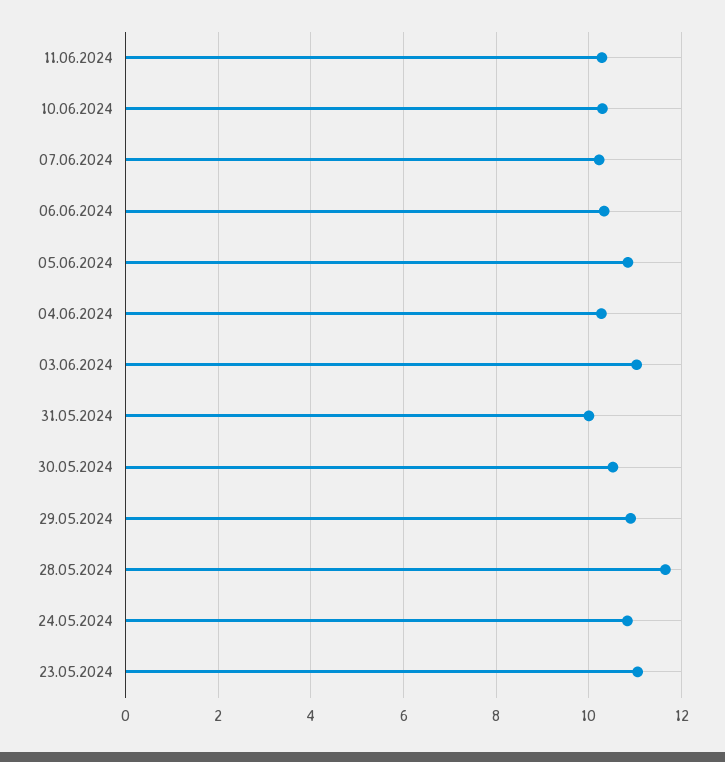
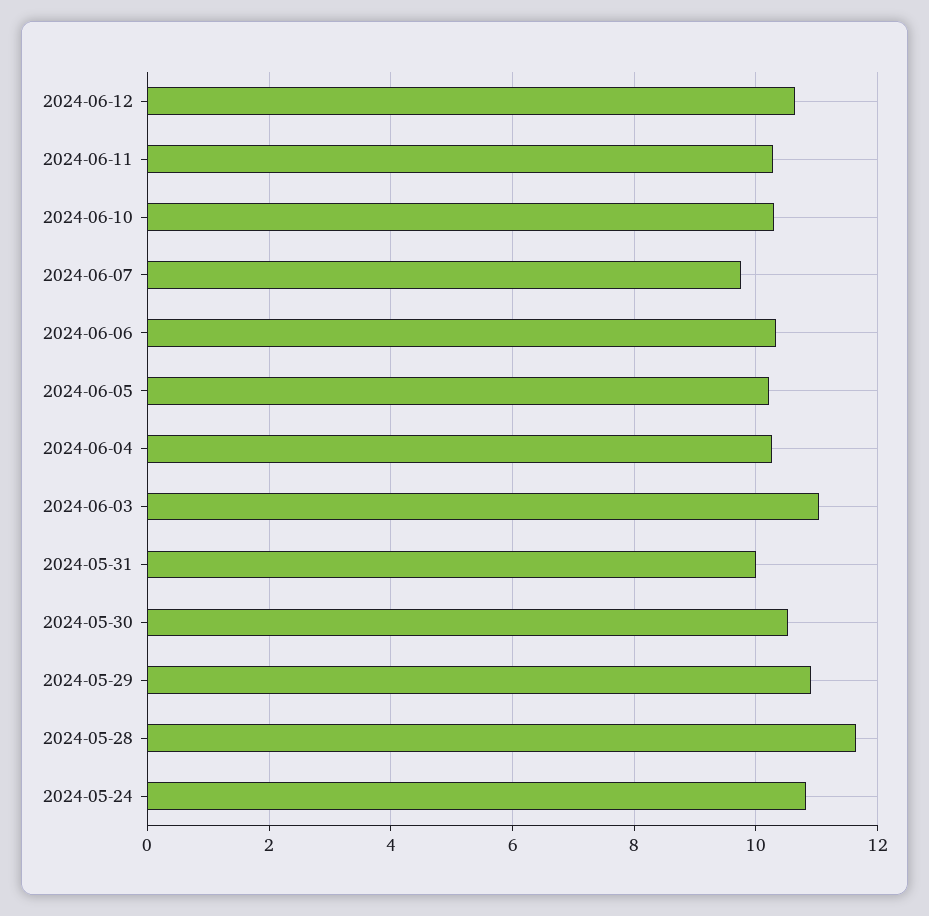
07.06.2024: 10.2 -> 9.8
05.06.2024: 10.8 -> 10.2
23.05.2024: 11 -> none
2024-06-12: none -> 10.6

